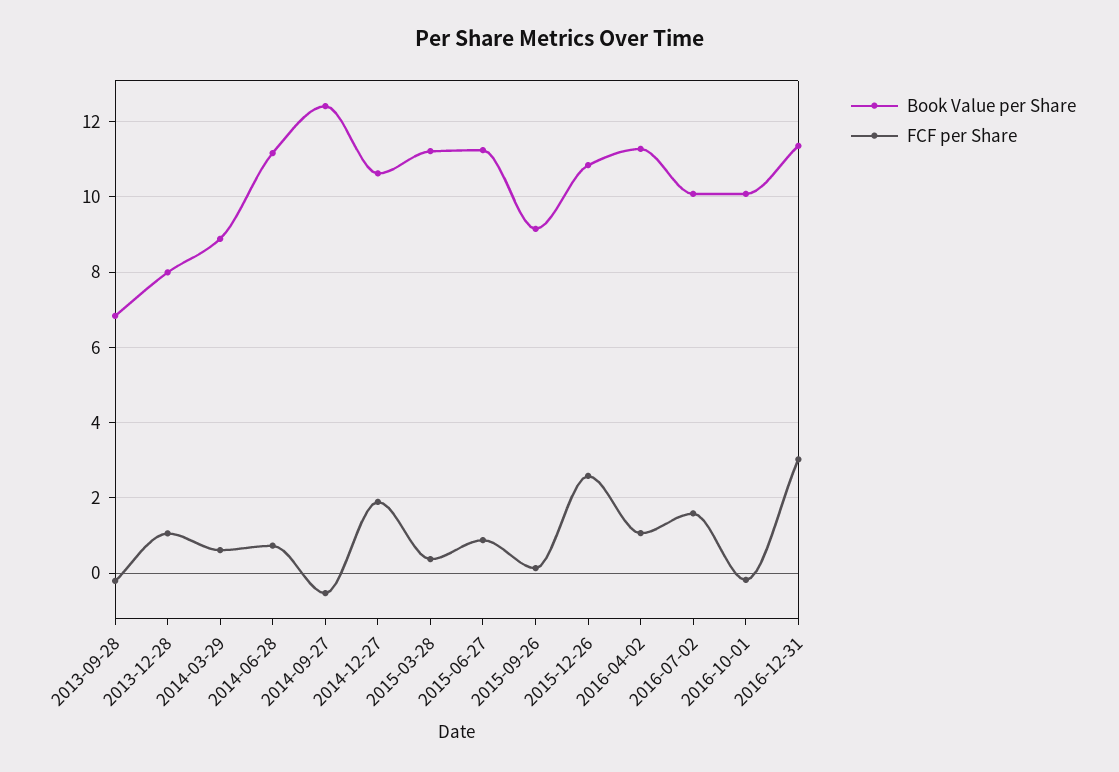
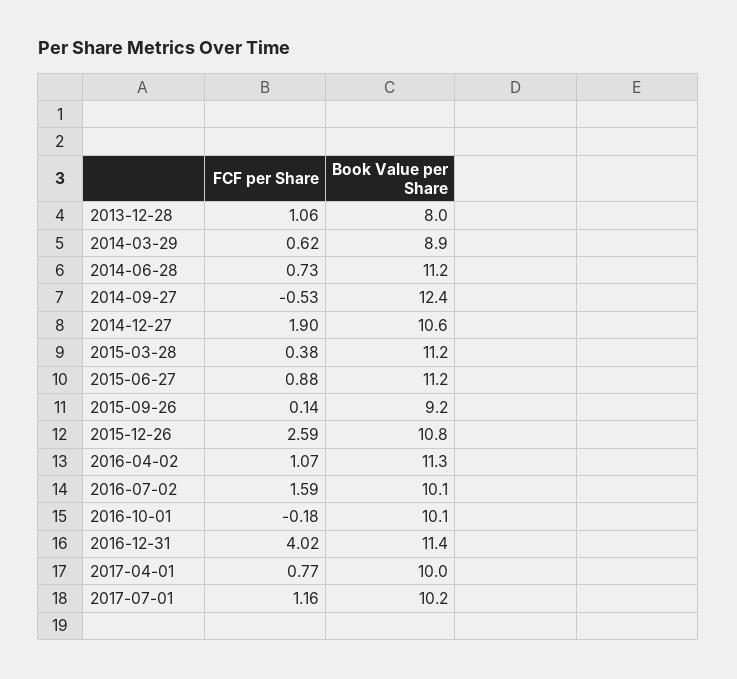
Book Value per Share, 2013-09-28: 6.8 -> none
FCF per Share, 2013-09-28: -0.2 -> none
FCF per Share, 2016-12-31: 3 -> 4.02
FCF per Share, 2017-04-01: none -> 0.77
Book Value per Share, 2017-04-01: none -> 10
FCF per Share, 2017-07-01: none -> 1.16
Book Value per Share, 2017-07-01: none -> 10.2

